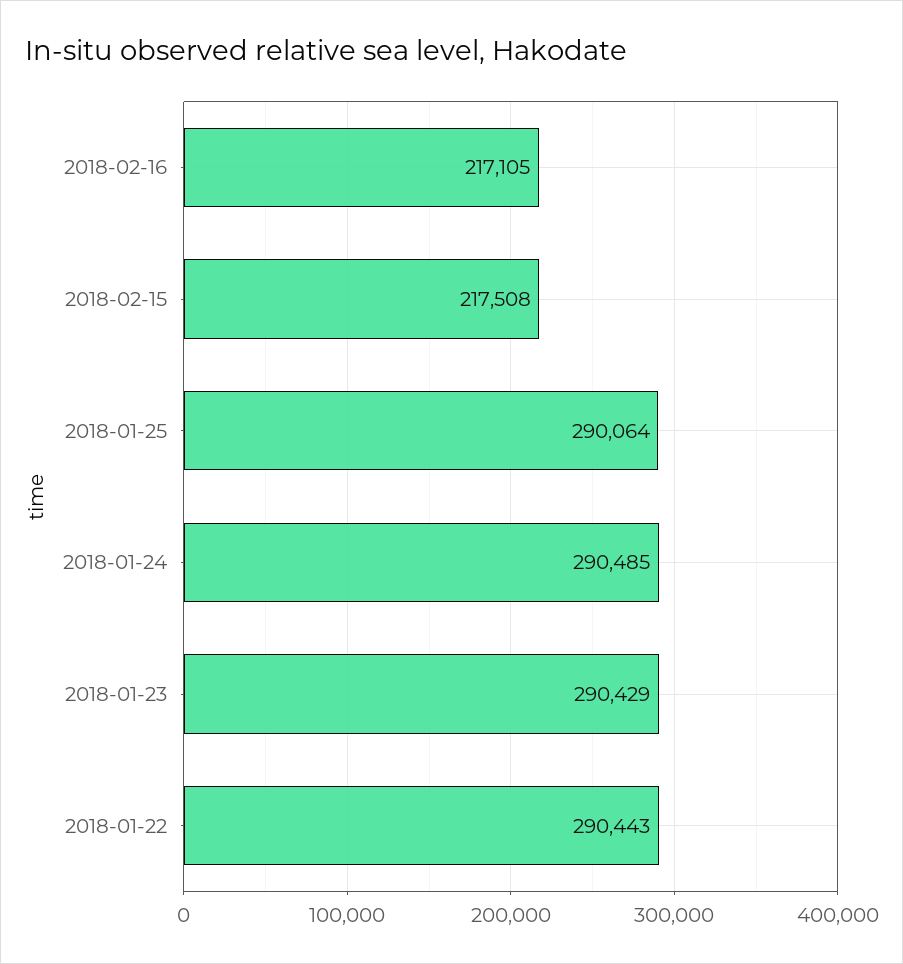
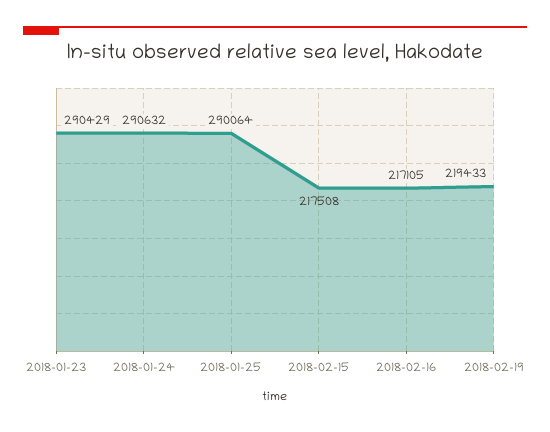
2018-01-24: 290485 -> 290632
2018-01-22: 290443 -> none
2018-02-19: none -> 219433

